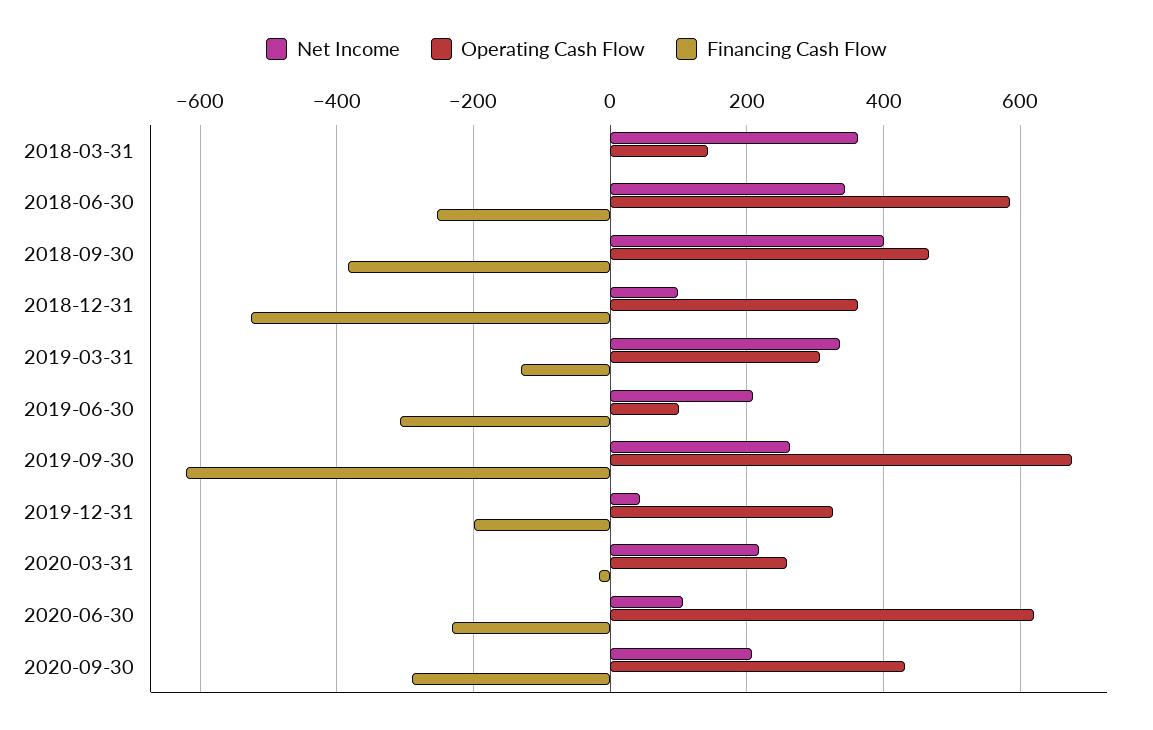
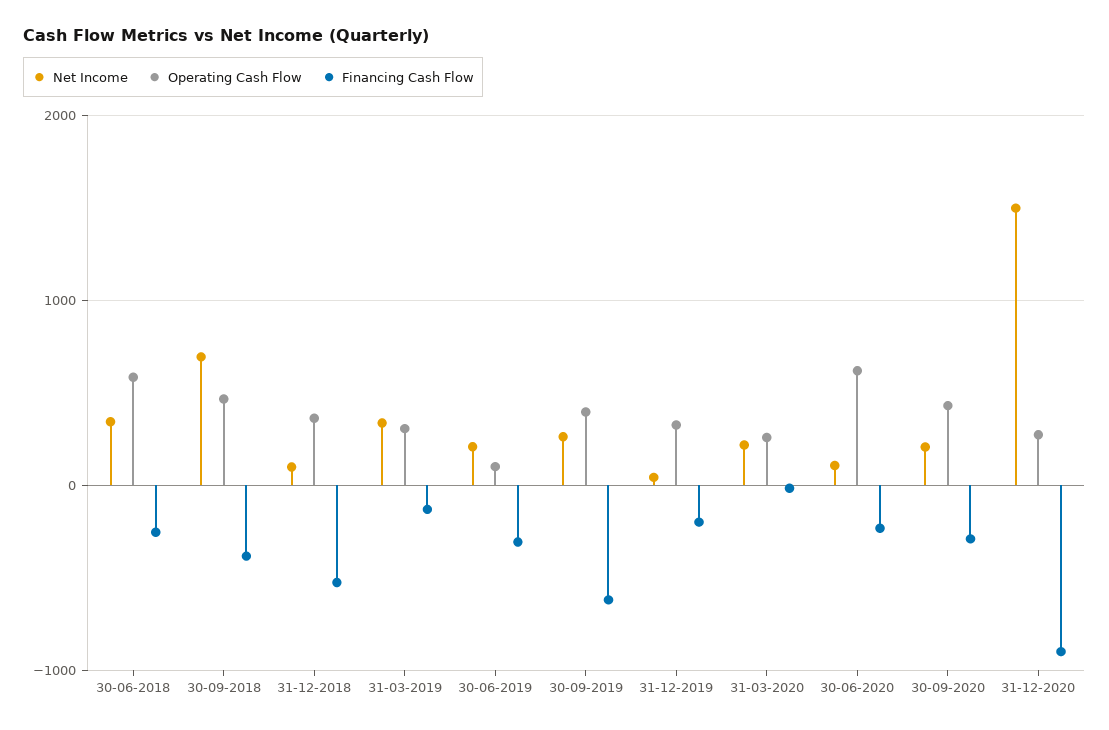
Net Income, 2018-03-31: 360 -> none
Operating Cash Flow, 2018-03-31: 140 -> none
Financing Cash Flow, 2018-03-31: 0 -> none
Net Income, 2018-09-30: 400 -> 700
Operating Cash Flow, 2019-09-30: 680 -> 400
Net Income, 31-12-2020: none -> 1500
Operating Cash Flow, 31-12-2020: none -> 300
Financing Cash Flow, 31-12-2020: none -> -900

